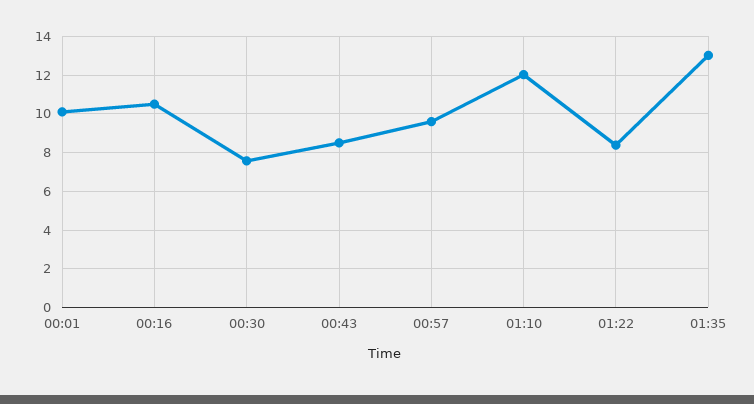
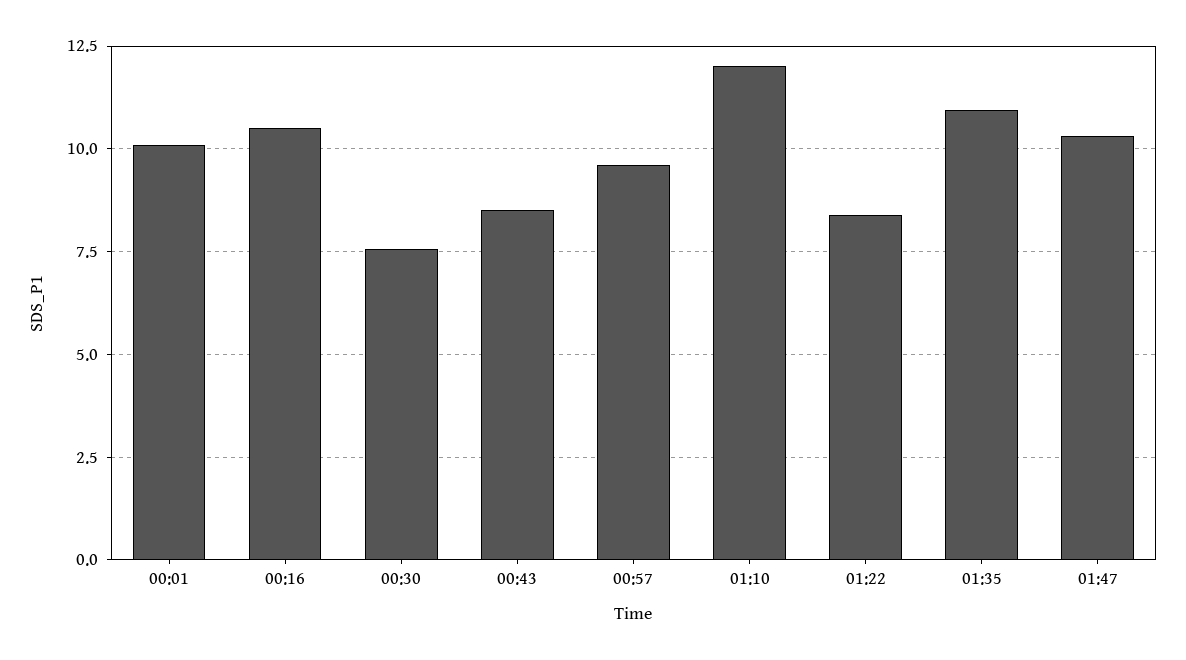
01:35: 13 -> 11
01:47: none -> 10.25

